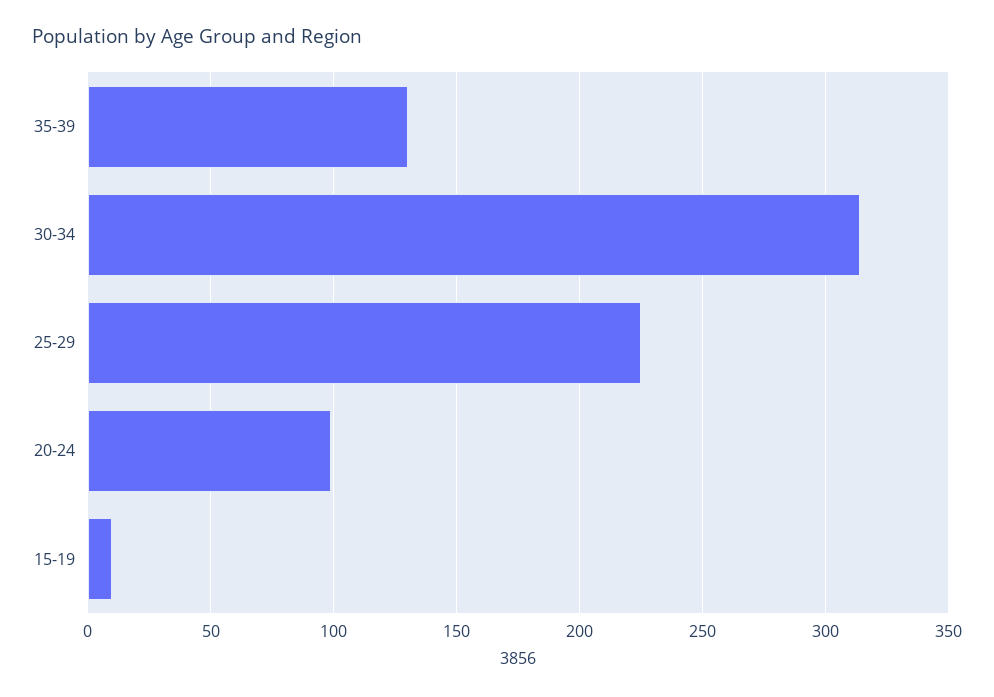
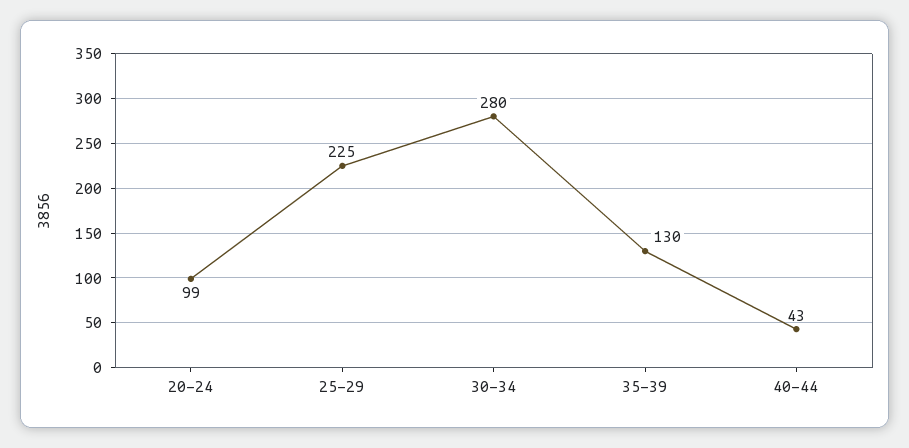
30-34: 315 -> 280
15-19: 10 -> none
40-44: none -> 43

